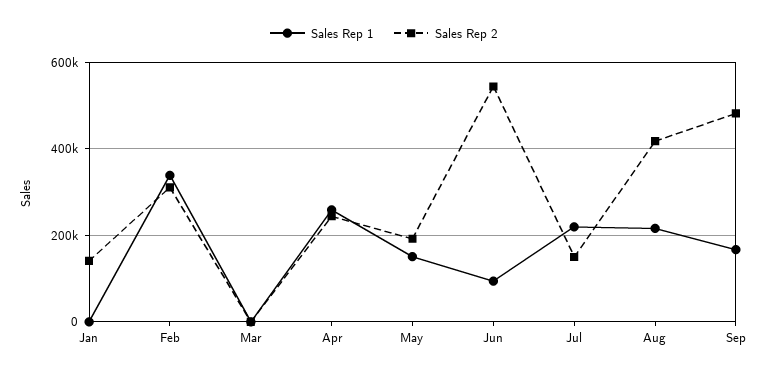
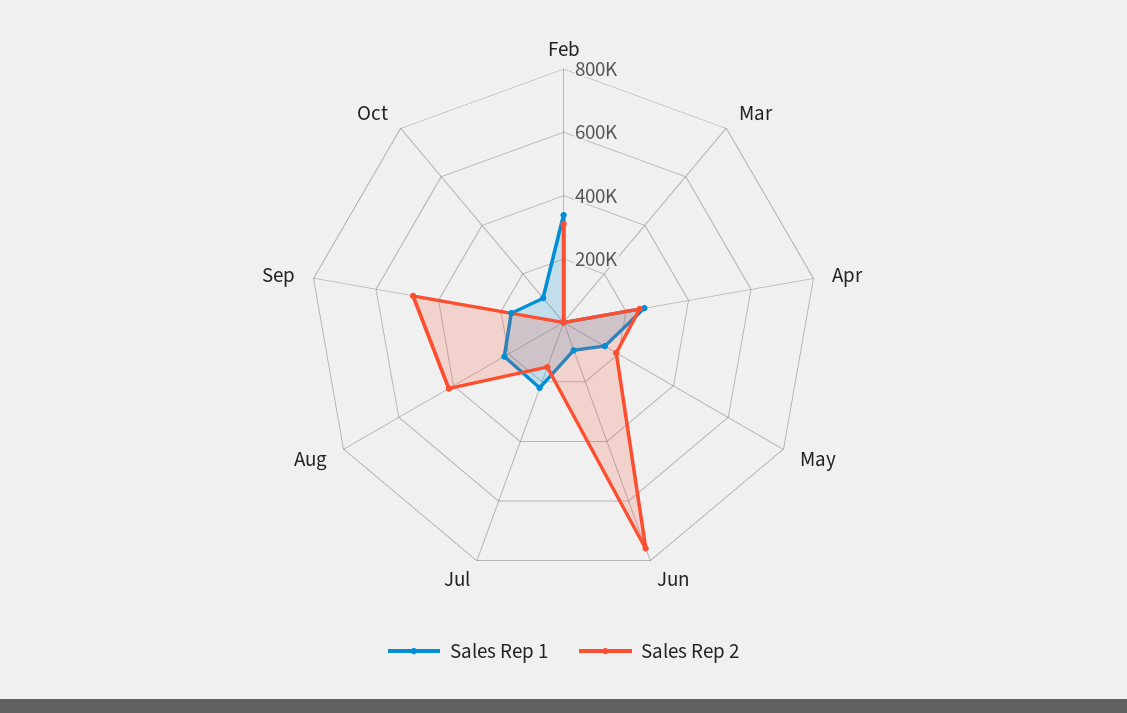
Sales Rep 1, Jan: 0 -> none
Sales Rep 2, Jan: 140000 -> none
Sales Rep 2, Jun: 540000 -> 750000
Sales Rep 1, Oct: none -> 100000
Sales Rep 2, Oct: none -> 0

